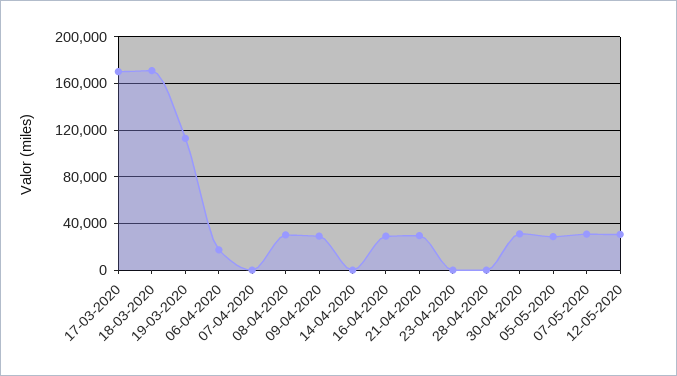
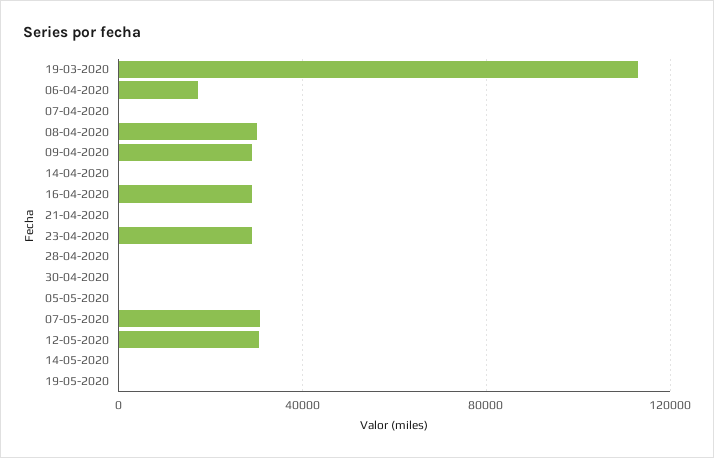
17-03-2020: 170000 -> none
18-03-2020: 170000 -> none
21-04-2020: 30000 -> 0
23-04-2020: 0 -> 30000
30-04-2020: 30000 -> 0
05-05-2020: 30000 -> 0
14-05-2020: none -> 0
19-05-2020: none -> 0

